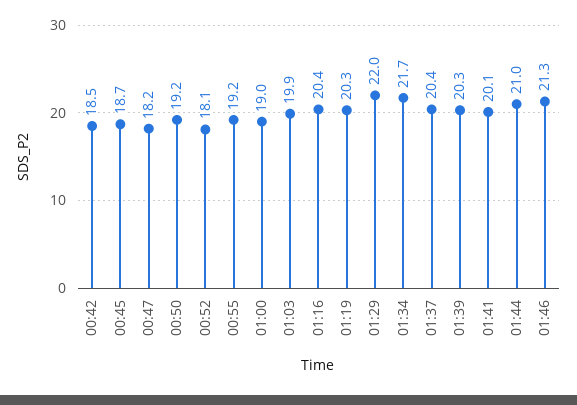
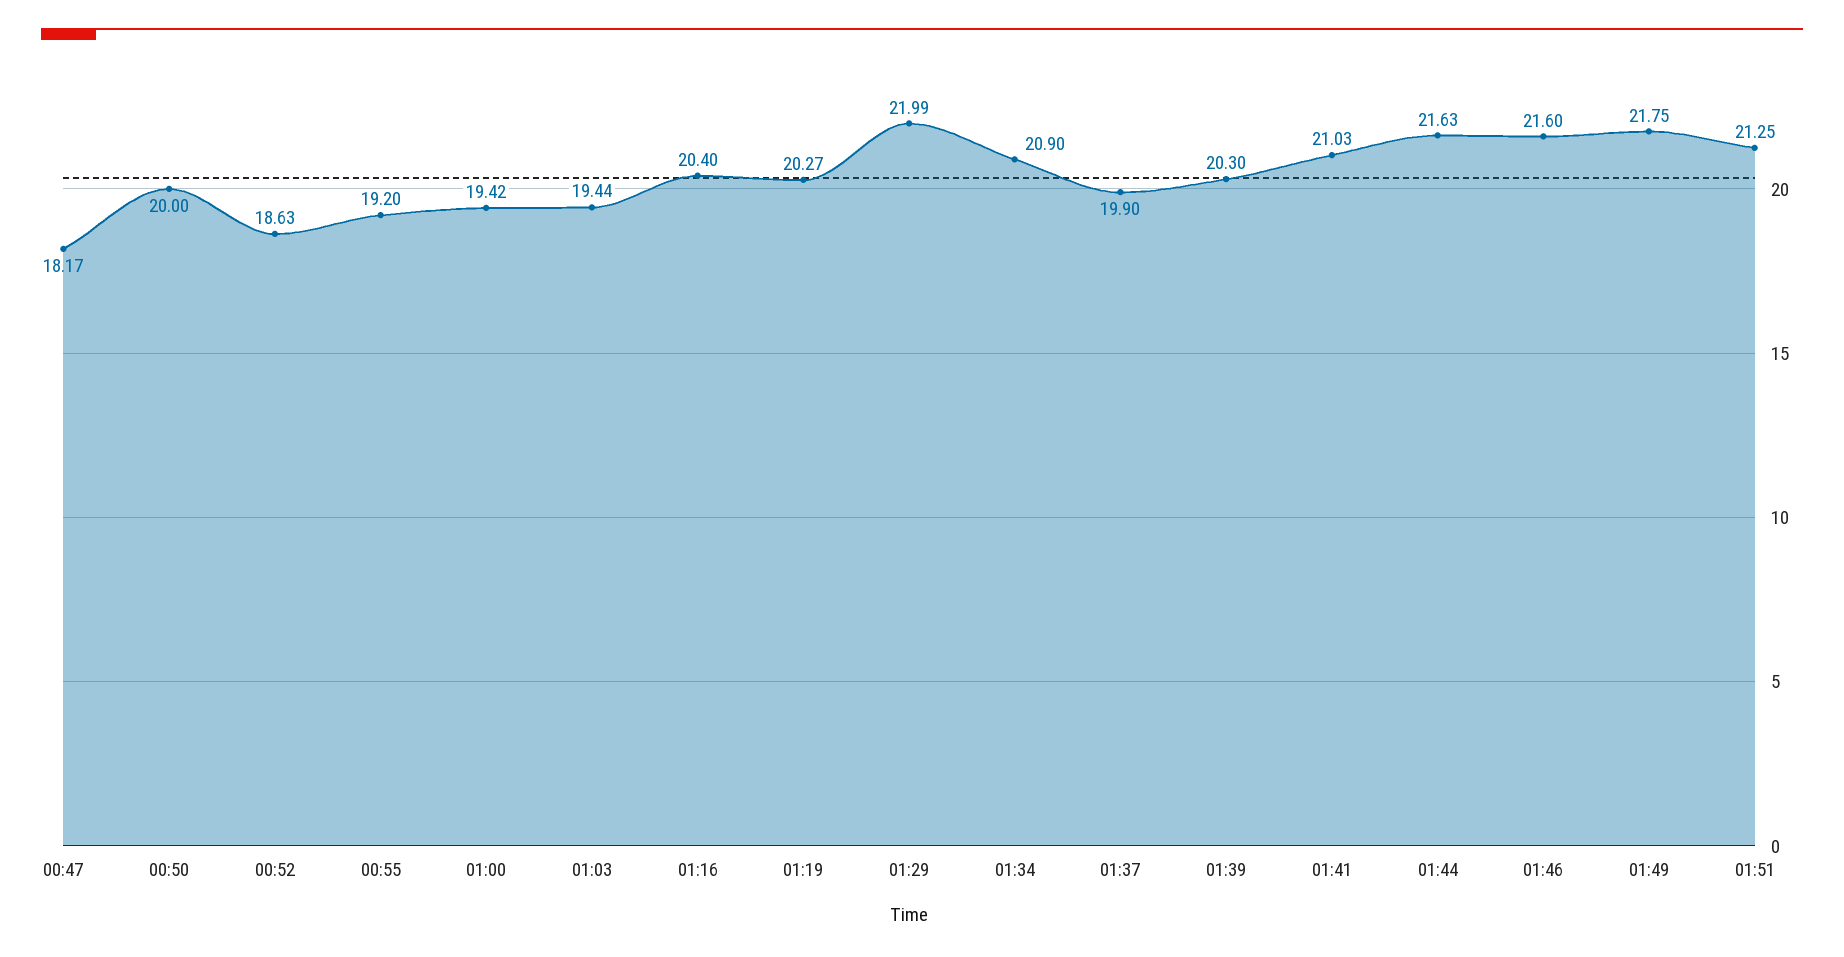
00:42: 18.5 -> none
00:45: 18.7 -> none
00:50: 19.2 -> 20
00:52: 18.1 -> 18.63
01:00: 19 -> 19.42
01:03: 19.9 -> 19.44
01:34: 21.7 -> 20.9
01:37: 20.4 -> 19.9
01:41: 20.1 -> 21.03
01:44: 21 -> 21.63
01:46: 21.3 -> 21.6
01:49: none -> 21.75
01:51: none -> 21.25

